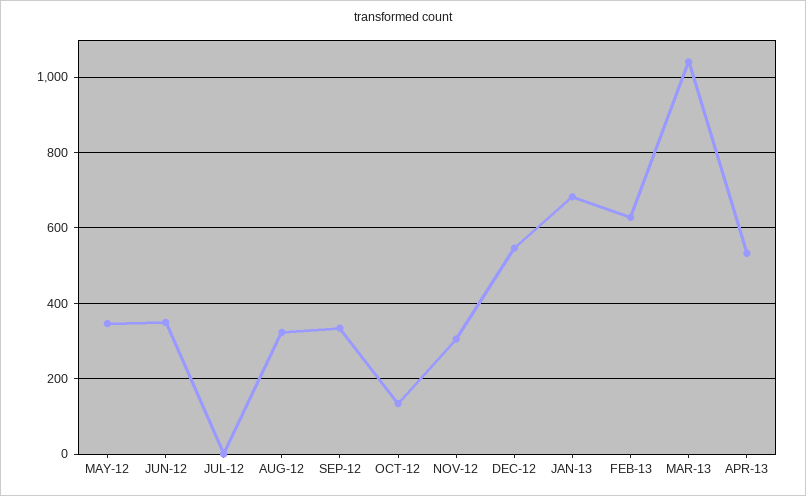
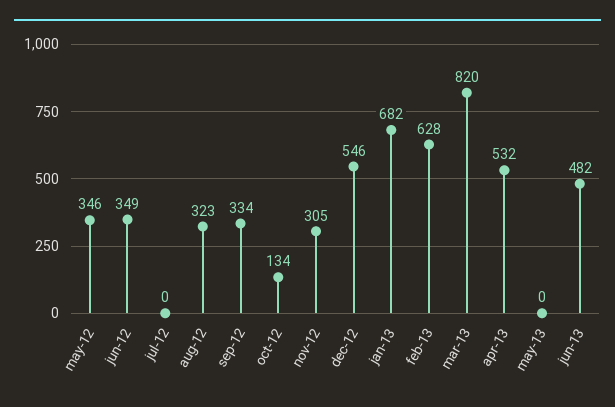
MAR-13: 1040 -> 820
may-13: none -> 0
jun-13: none -> 482

